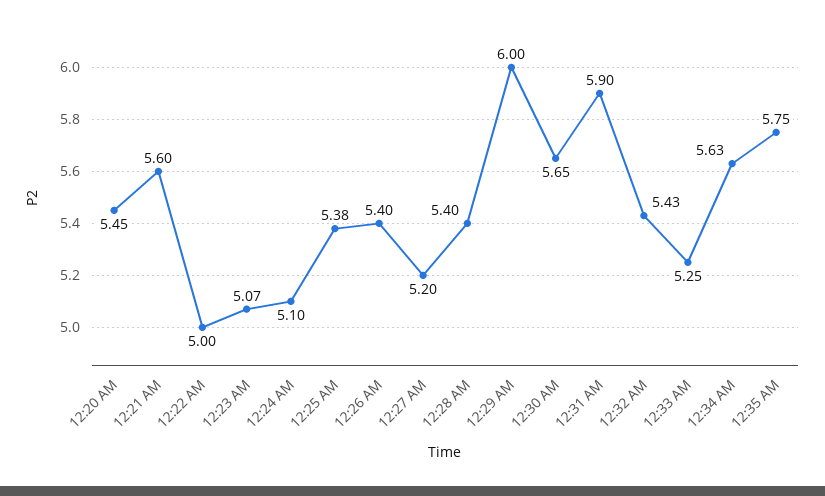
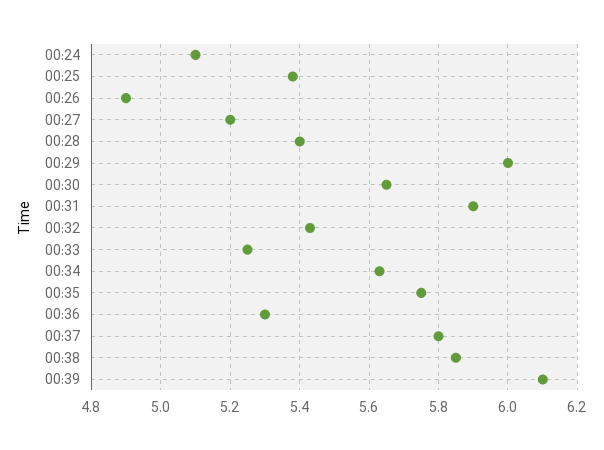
12:20 AM: 5.45 -> none
12:21 AM: 5.6 -> none
12:22 AM: 5 -> none
12:23 AM: 5.07 -> none
12:26 AM: 5.4 -> 4.9
00:36: none -> 5.3
00:37: none -> 5.8
00:38: none -> 5.85
00:39: none -> 6.1

